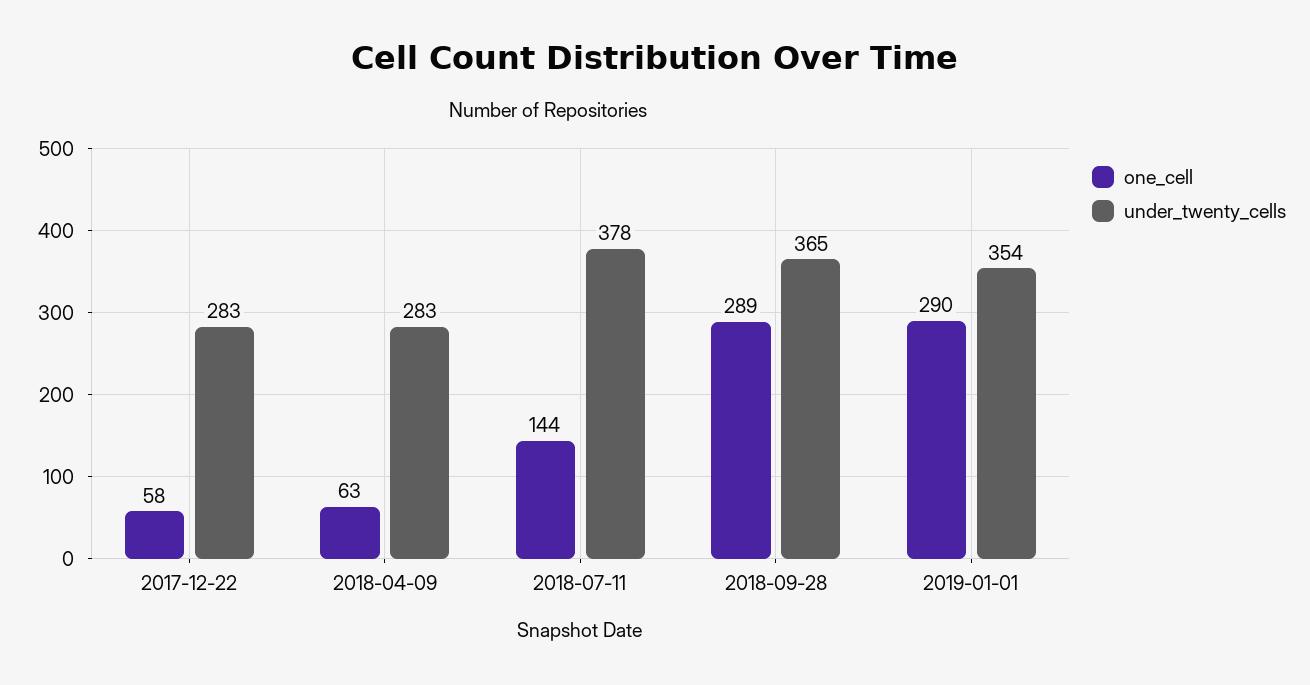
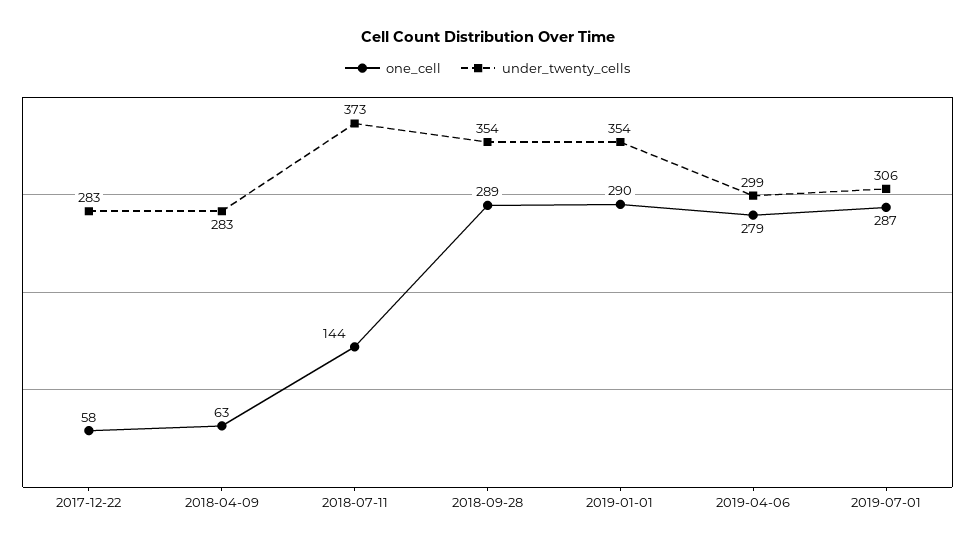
under_twenty_cells, 2018-07-11: 378 -> 373
under_twenty_cells, 2018-09-28: 365 -> 354
one_cell, 2019-04-06: none -> 279
under_twenty_cells, 2019-04-06: none -> 299
one_cell, 2019-07-01: none -> 287
under_twenty_cells, 2019-07-01: none -> 306

